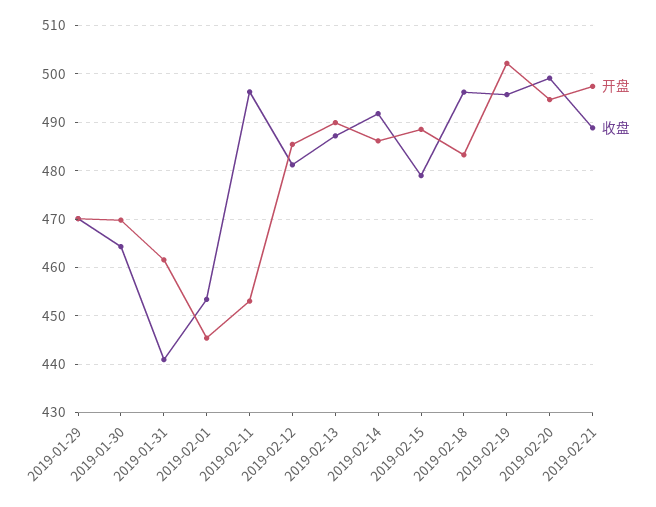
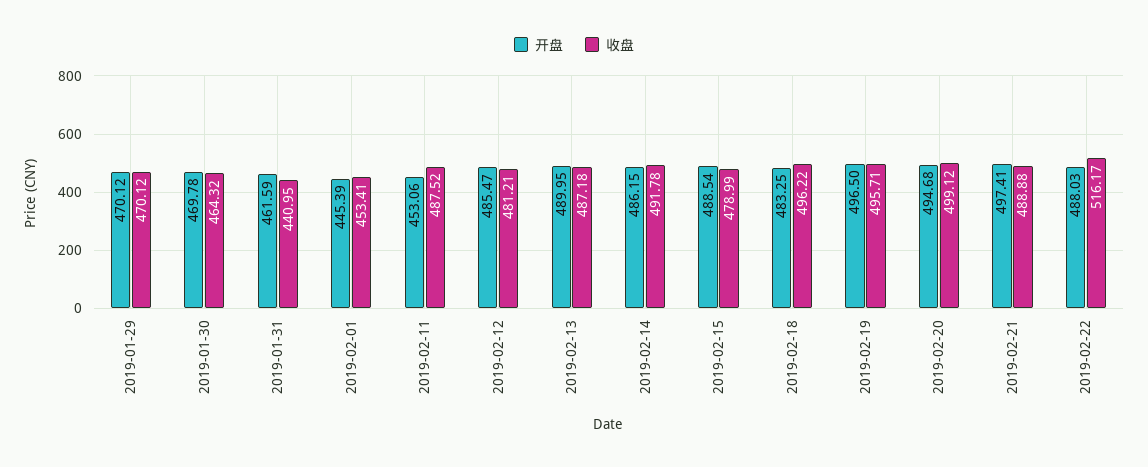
收盘, 2019-02-11: 496 -> 487.52
开盘, 2019-02-19: 502 -> 496.5
开盘, 2019-02-22: none -> 488.03
收盘, 2019-02-22: none -> 516.17

